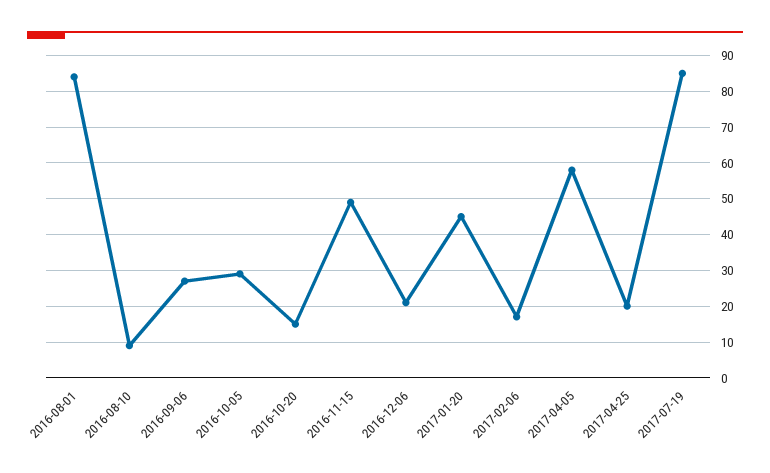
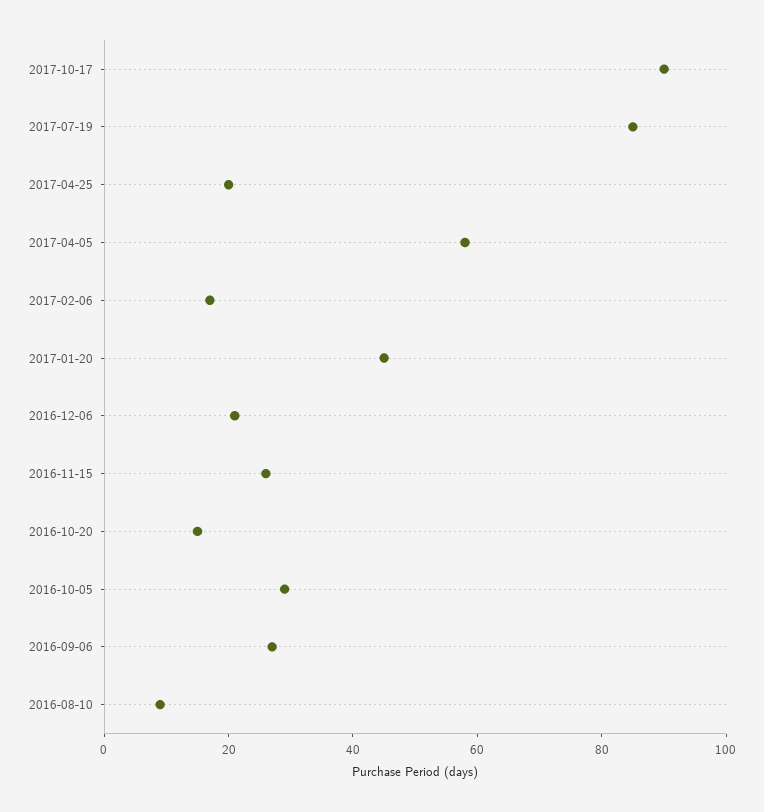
2016-08-01: 85 -> none
2016-11-15: 50 -> 25
2017-10-17: none -> 90

